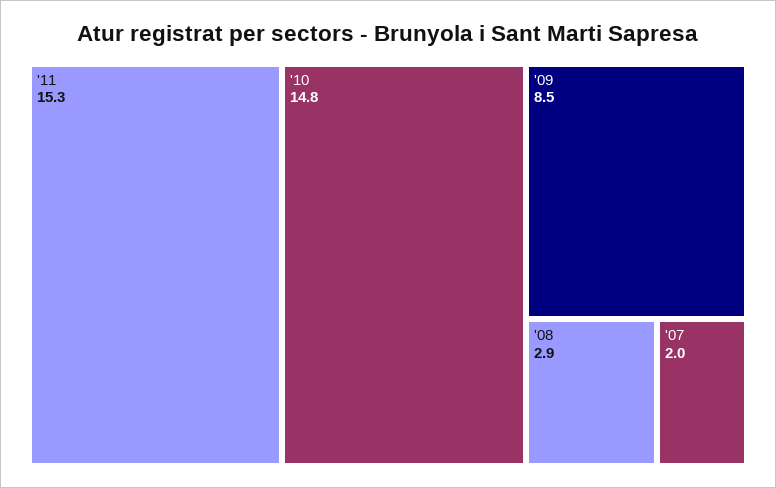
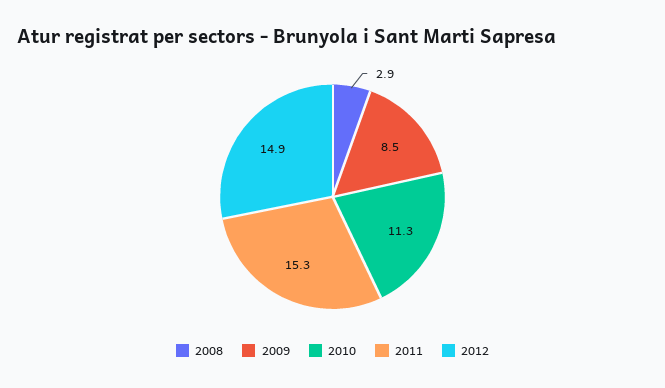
'10: 14.8 -> 11.3
'07: 2 -> none
2012: none -> 14.9

